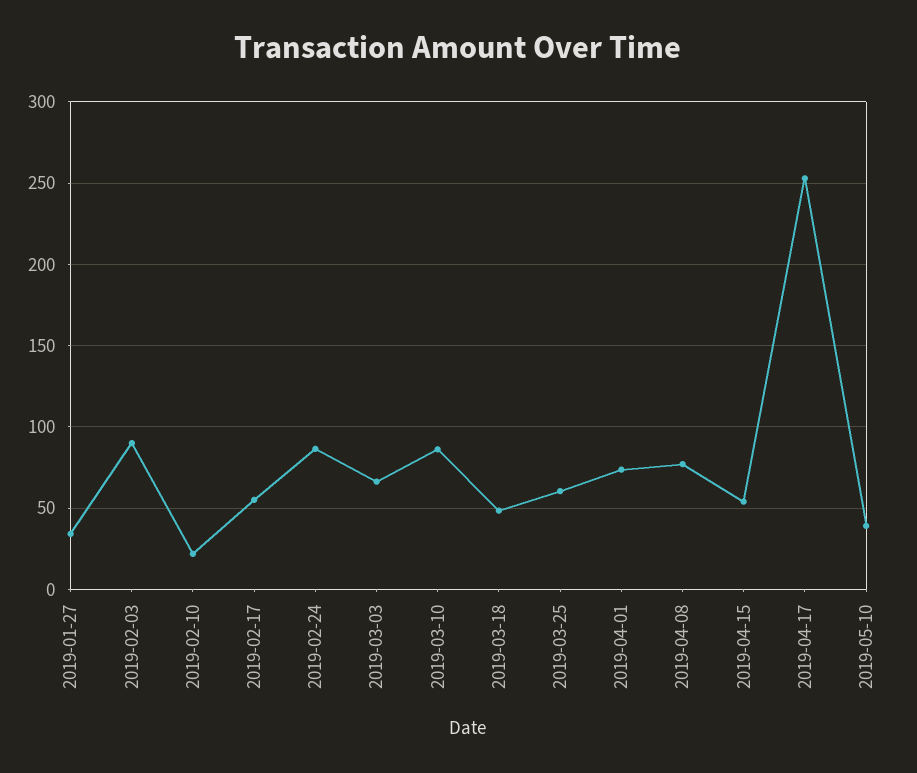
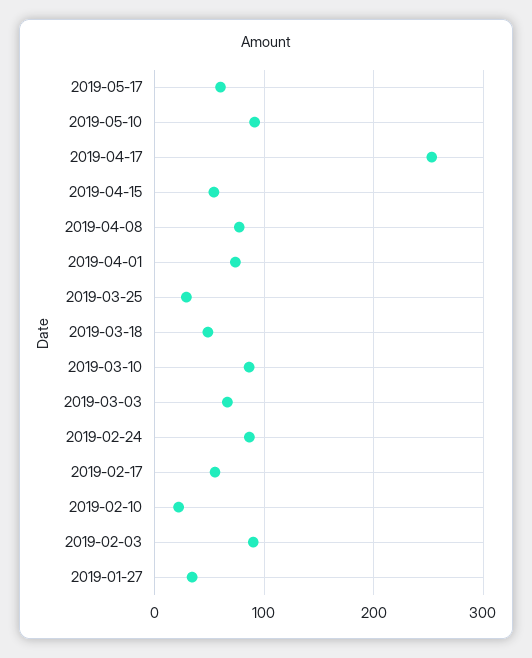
2019-03-25: 60 -> 30
2019-05-10: 40 -> 90
2019-05-17: none -> 60

